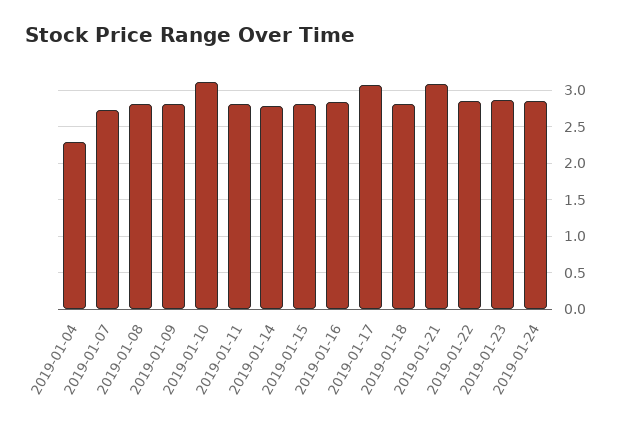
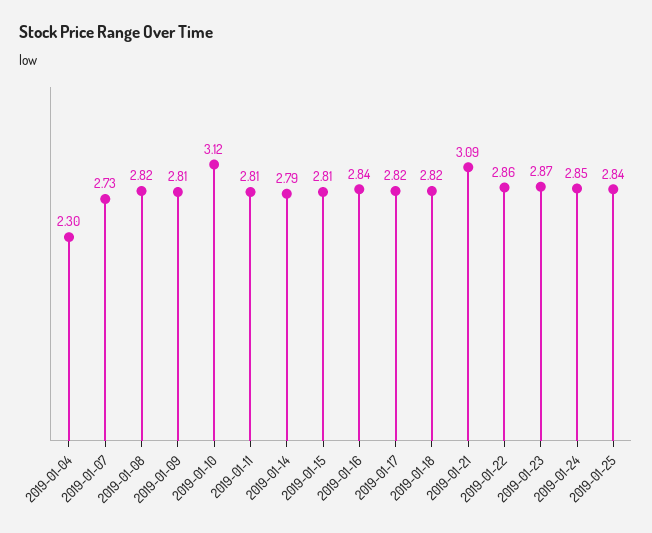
2019-01-17: 3.1 -> 2.82
2019-01-25: none -> 2.84

